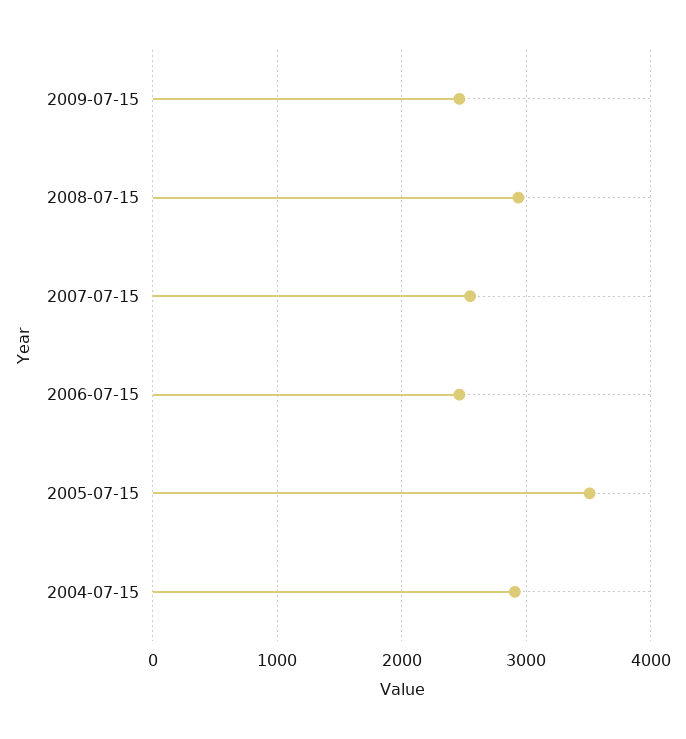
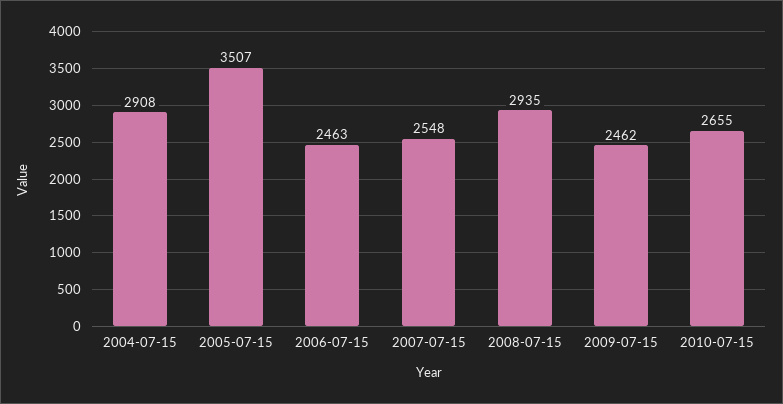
2010-07-15: none -> 2655

